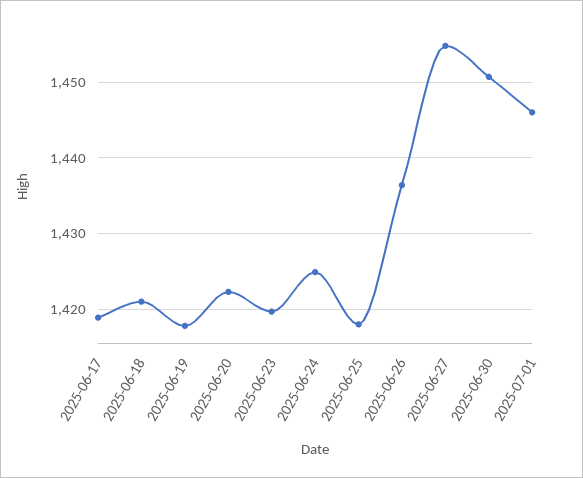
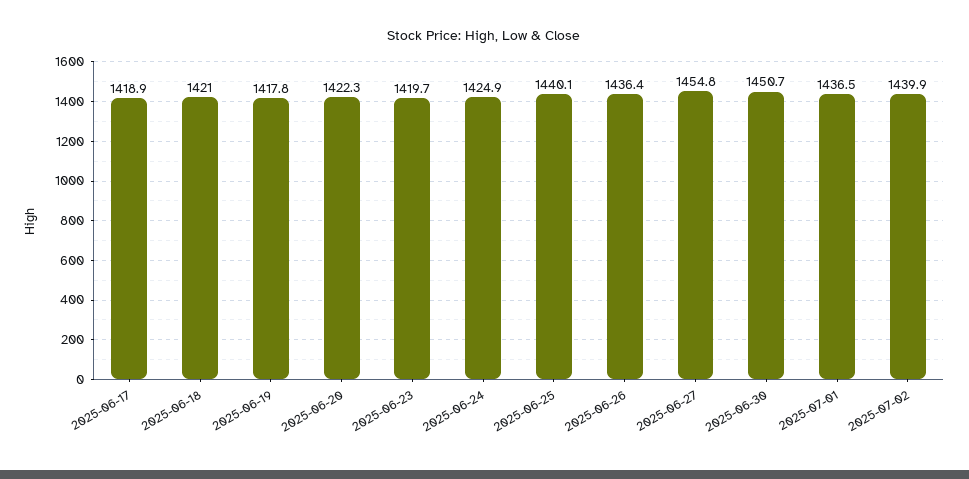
2025-06-25: 1418 -> 1440.1
2025-07-01: 1446 -> 1436.5
2025-07-02: none -> 1439.9

